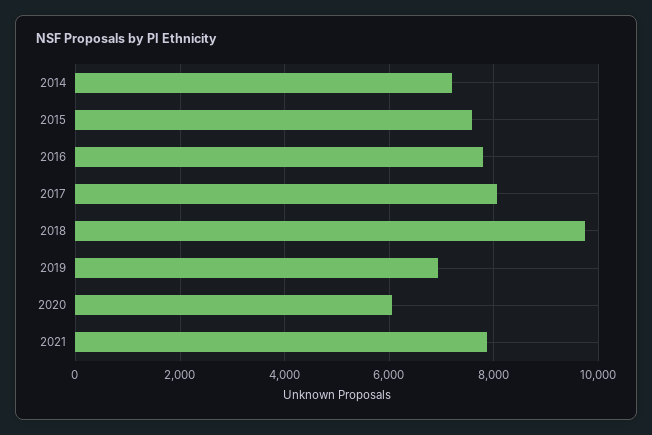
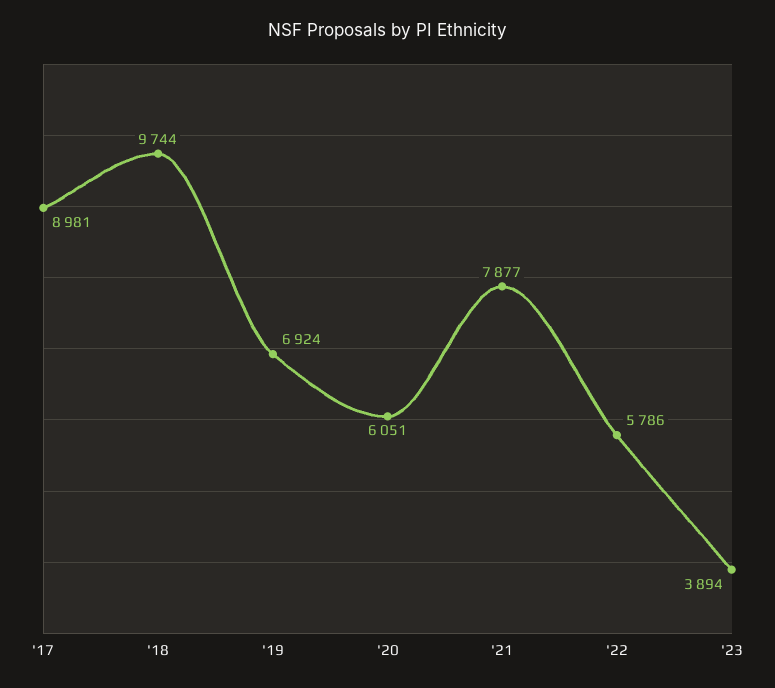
2014: 7200 -> none
2015: 7600 -> none
2016: 7800 -> none
2017: 8000 -> 8981
'22: none -> 5786
'23: none -> 3894

